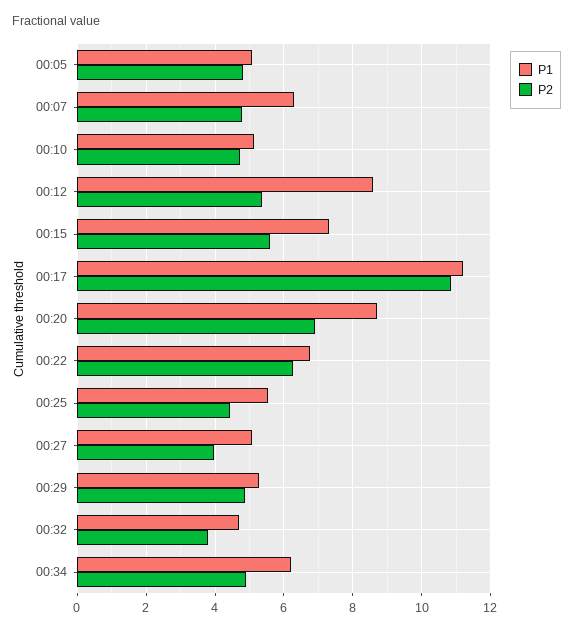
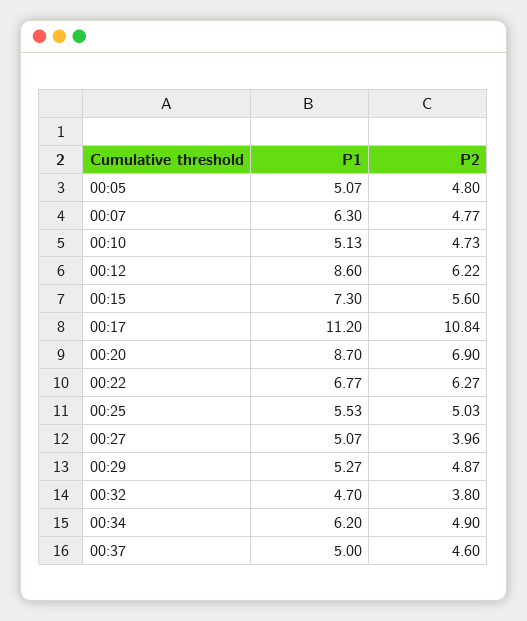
P2, 00:12: 5.4 -> 6.22
P2, 00:25: 4.4 -> 5.03
P1, 00:37: none -> 5
P2, 00:37: none -> 4.6

